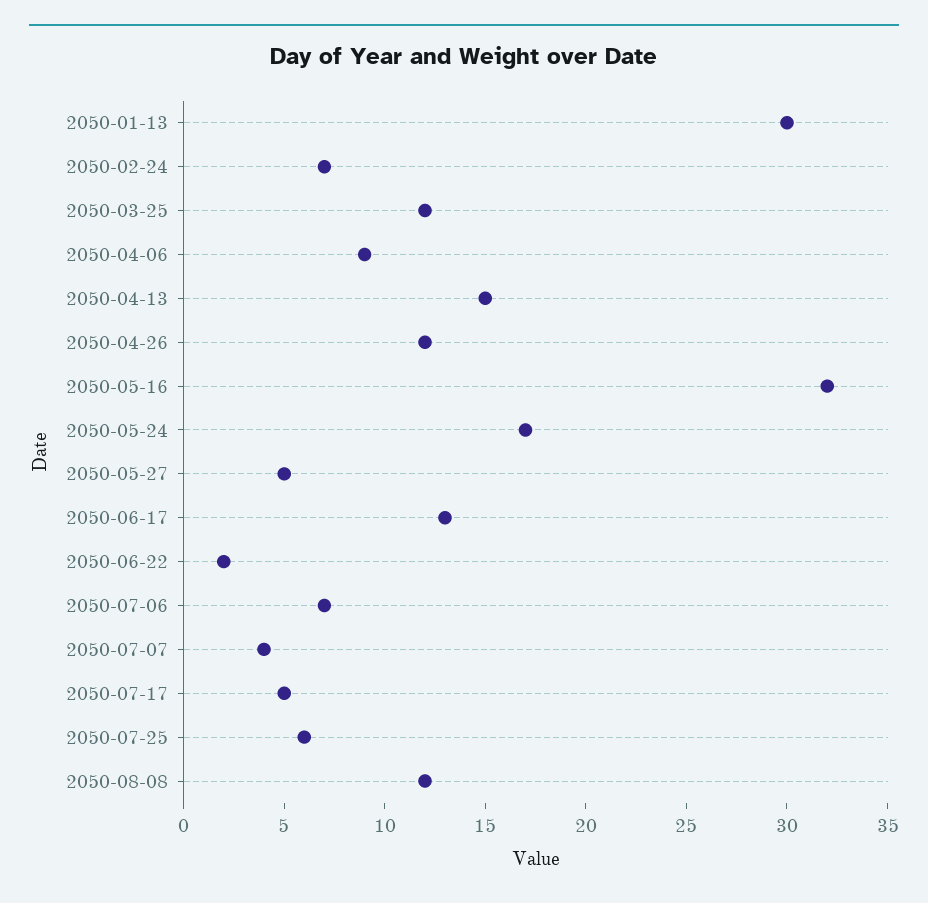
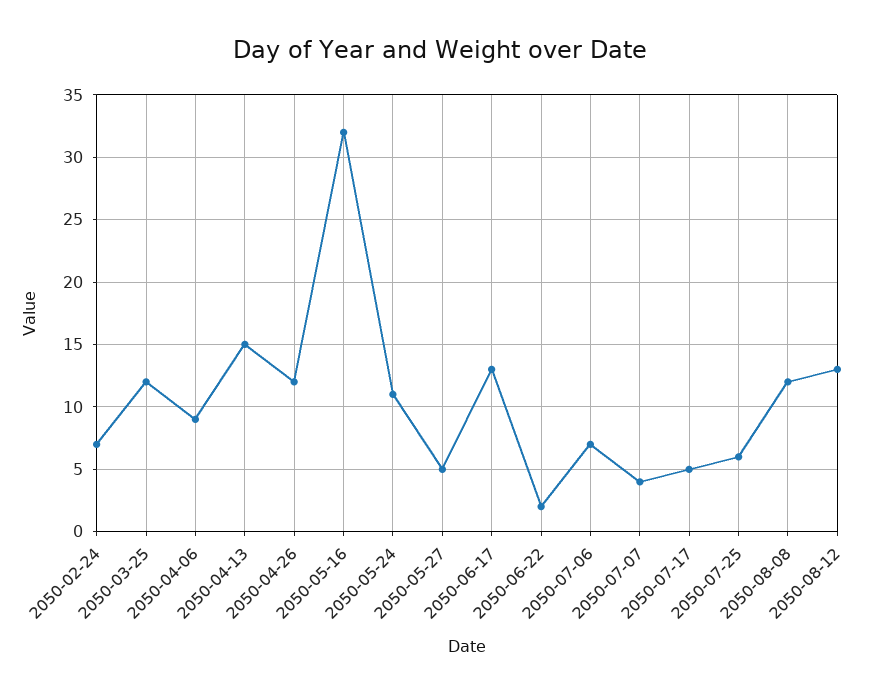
2050-01-13: 30 -> none
2050-05-24: 17 -> 11
2050-08-12: none -> 13

